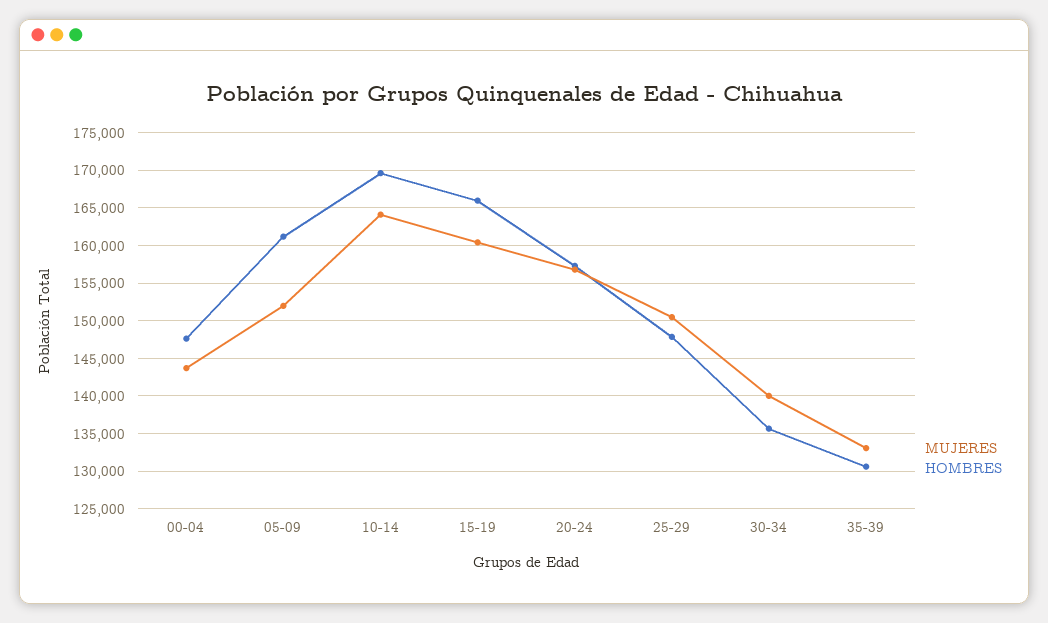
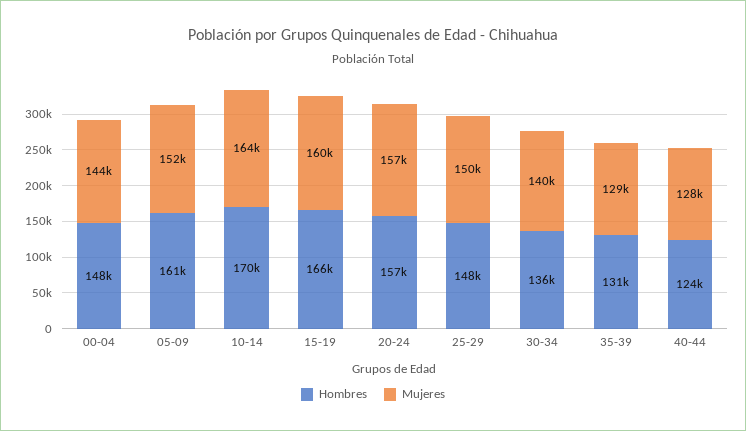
MUJERES, 35-39: 133000 -> 129000
HOMBRES, 40-44: none -> 124000
MUJERES, 40-44: none -> 128000

